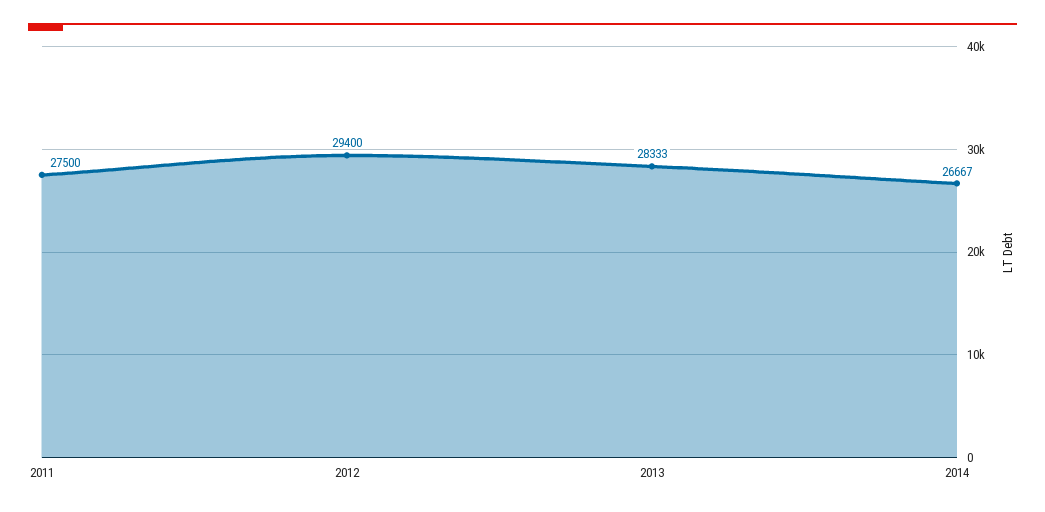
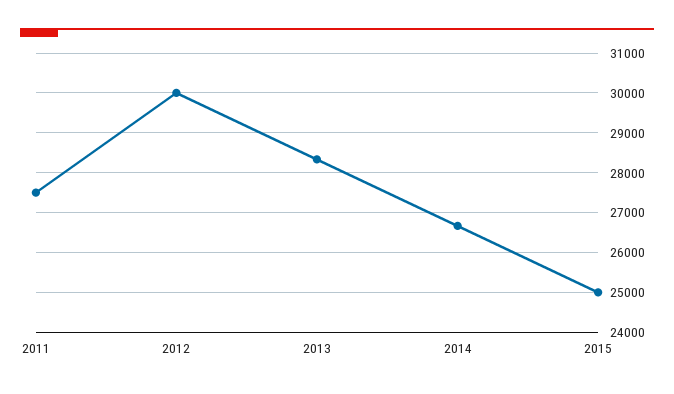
2012: 29400 -> 30000
2015: none -> 25000

